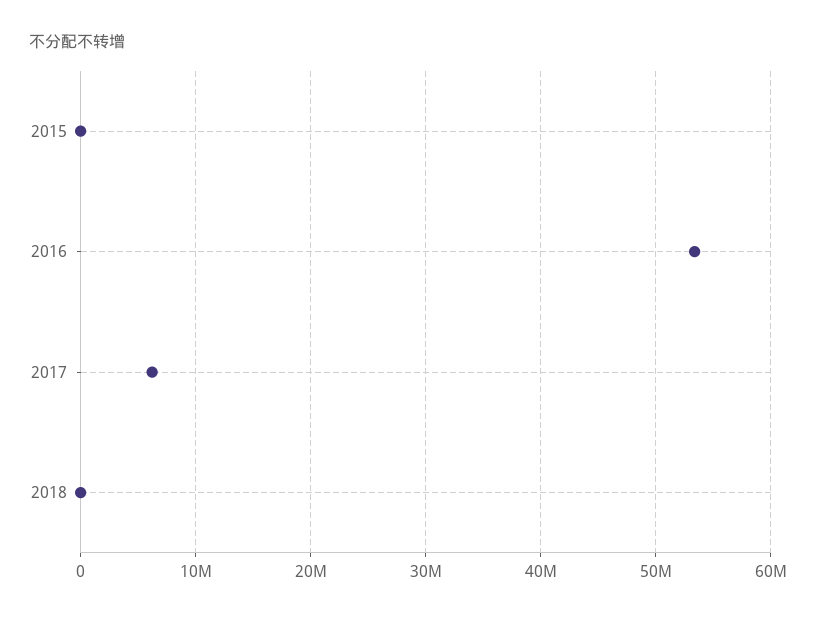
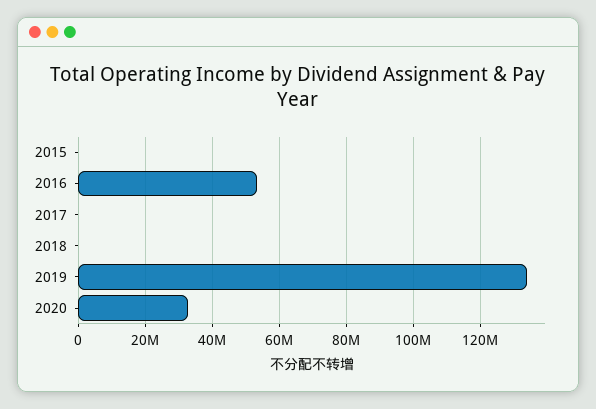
2017: 6000000 -> 0
2019: none -> 134000000
2020: none -> 32000000

